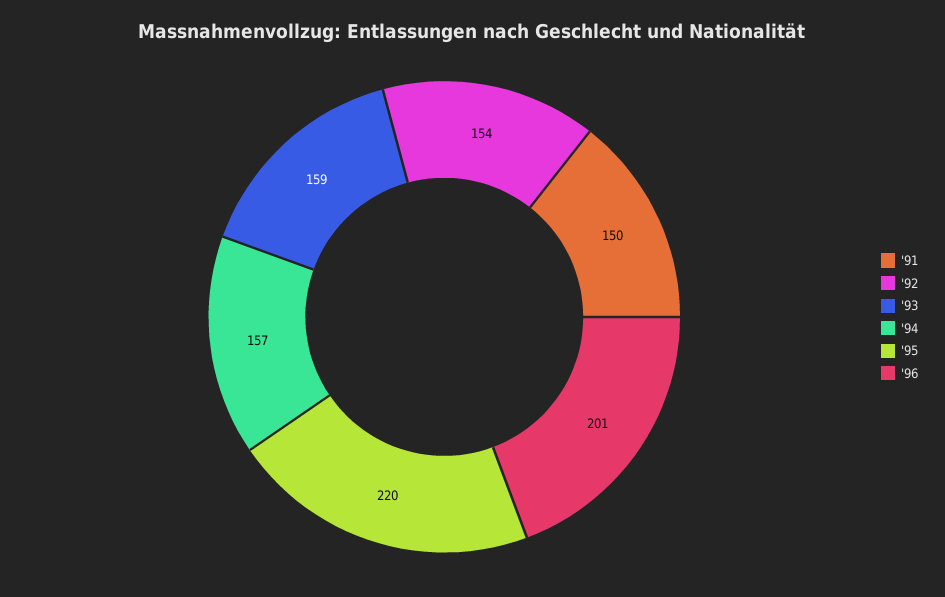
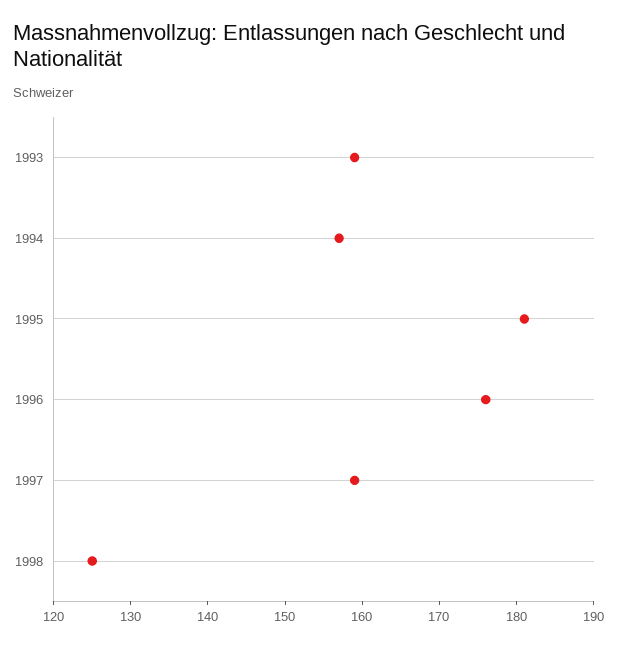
'91: 150 -> none
'92: 154 -> none
'95: 220 -> 180
'96: 201 -> 175
1997: none -> 160
1998: none -> 125

